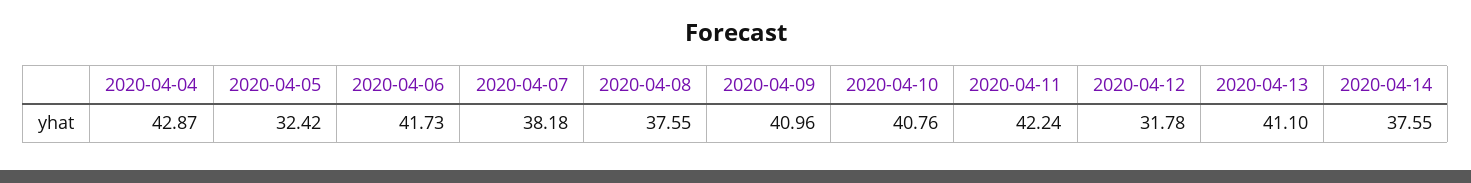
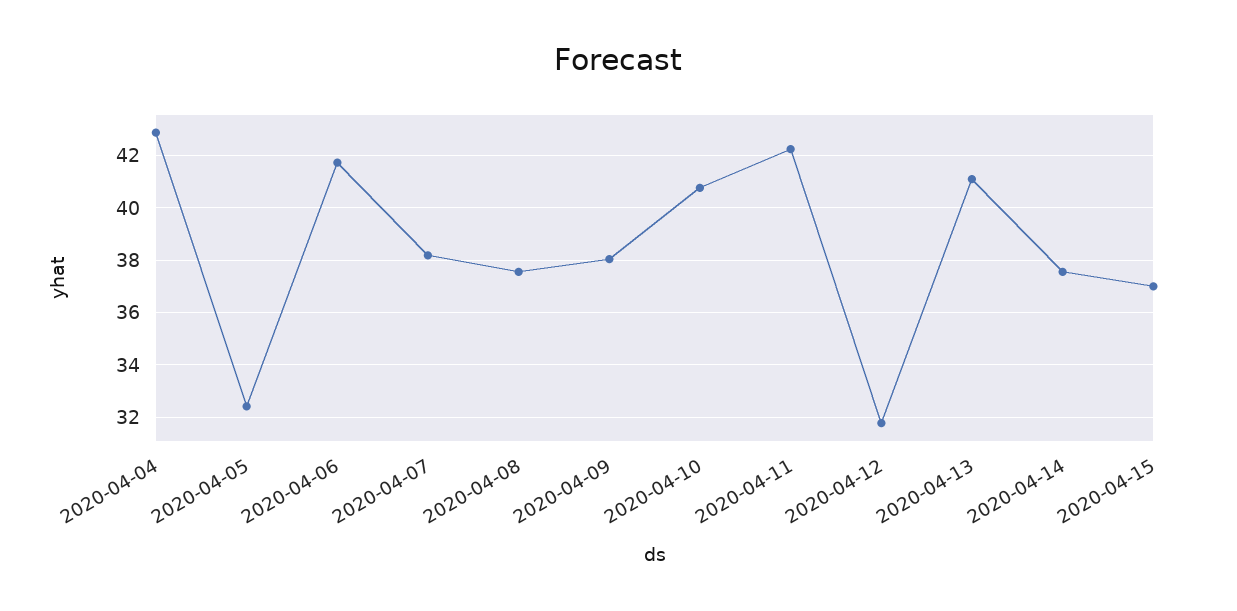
2020-04-09: 40.96 -> 38
2020-04-15: none -> 37

